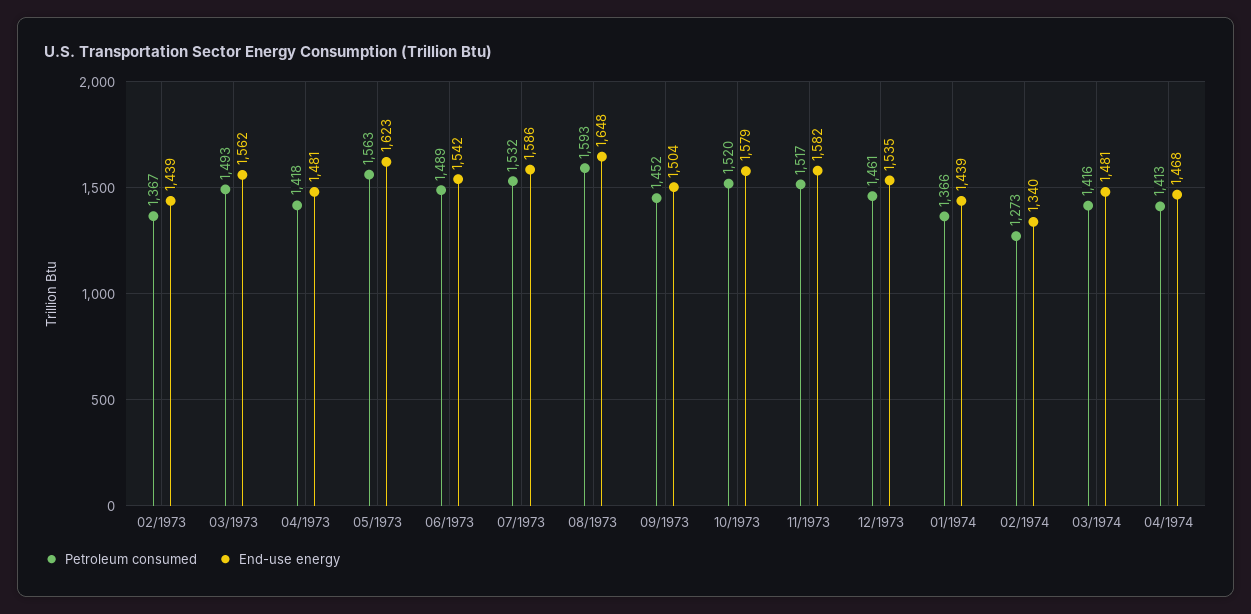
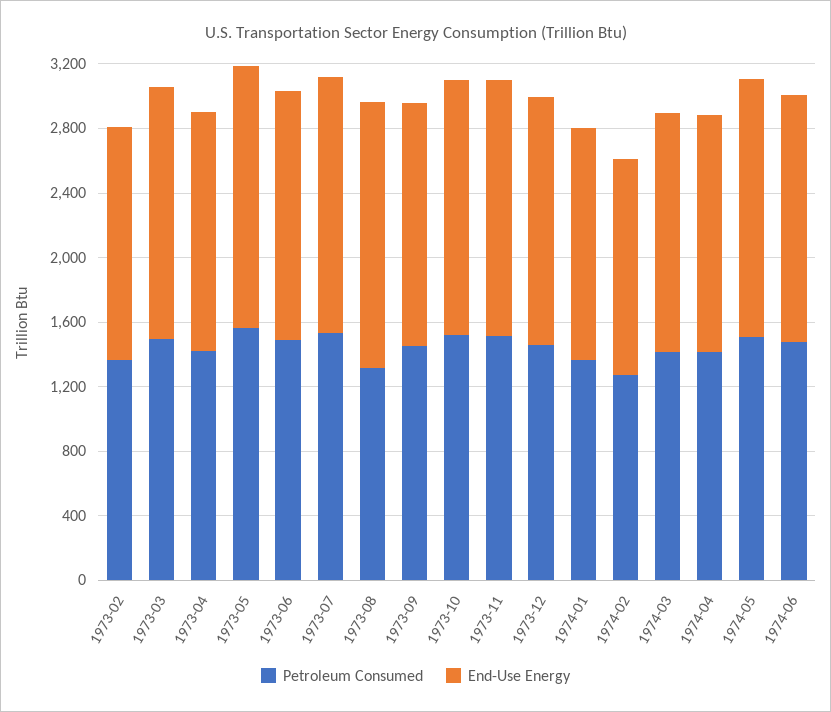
Petroleum consumed, 08/1973: 1593 -> 1300
Petroleum consumed, 1974-05: none -> 1500
End-use energy, 1974-05: none -> 1600
Petroleum consumed, 1974-06: none -> 1500
End-use energy, 1974-06: none -> 1500

